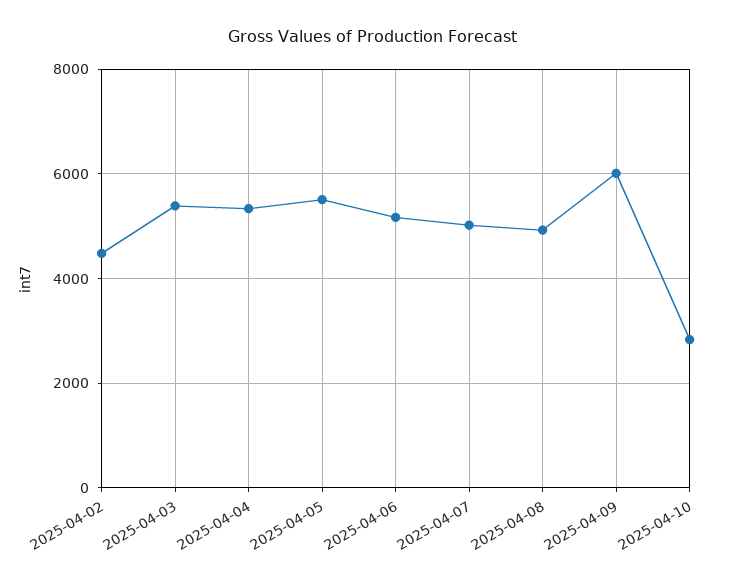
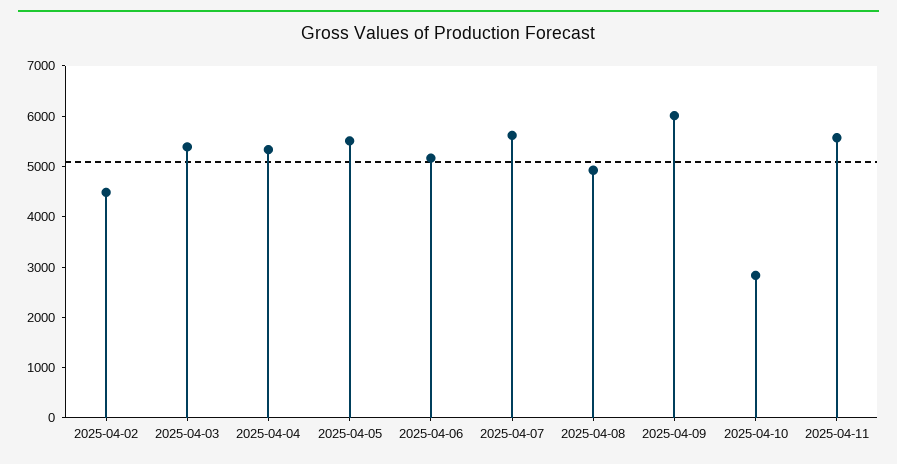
2025-04-07: 5000 -> 5600
2025-04-11: none -> 5600

